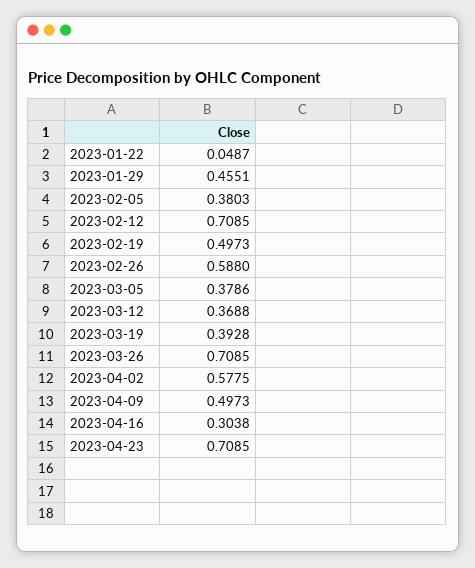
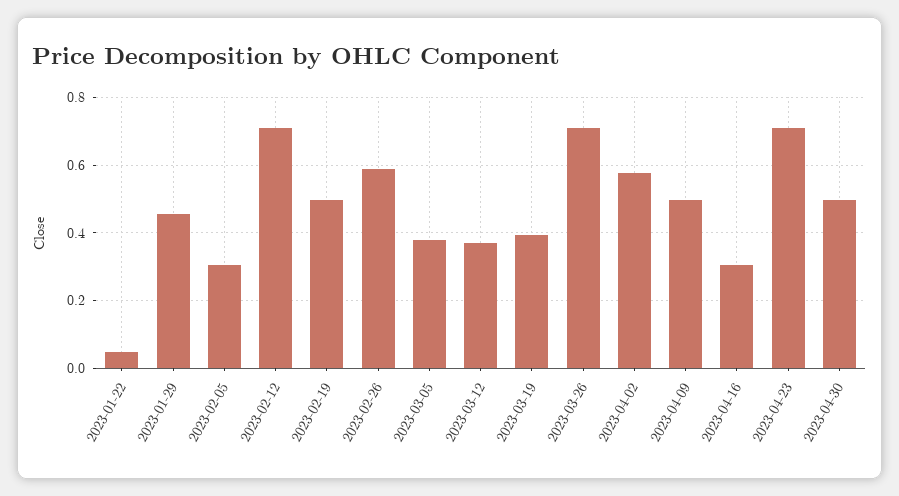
2023-02-05: 0.3803 -> 0.3
2023-04-30: none -> 0.5

